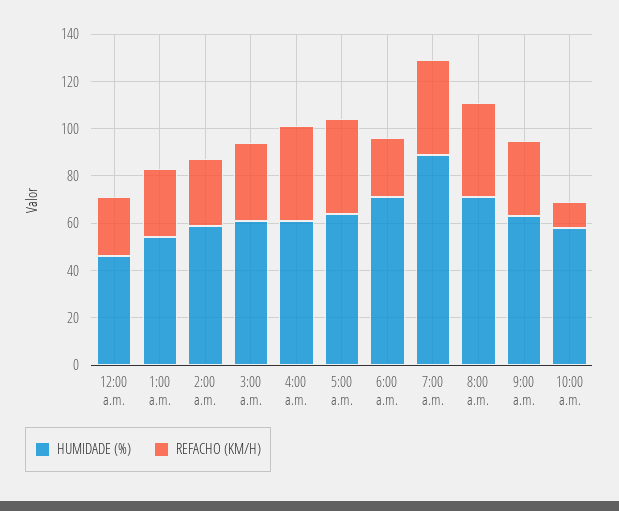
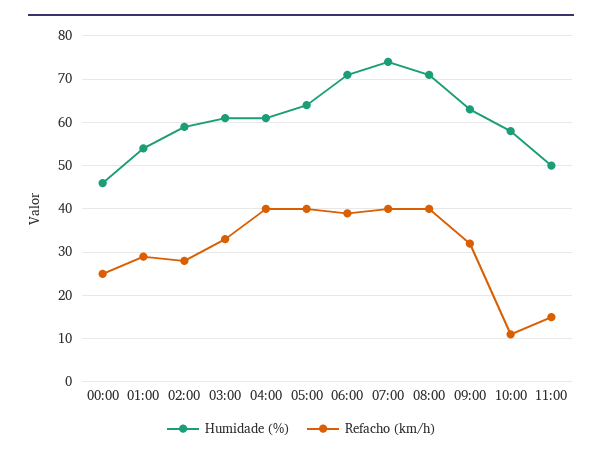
REFACHO (KM/H), 6:00 a.m.: 25 -> 40
HUMIDADE (%), 7:00 a.m.: 90 -> 75
HUMIDADE (%), 11:00: none -> 50
REFACHO (KM/H), 11:00: none -> 15

